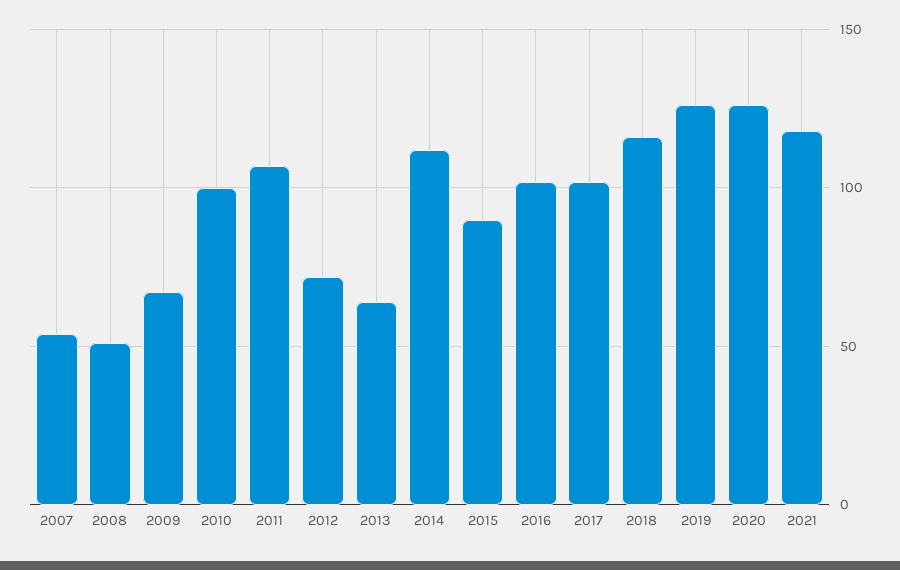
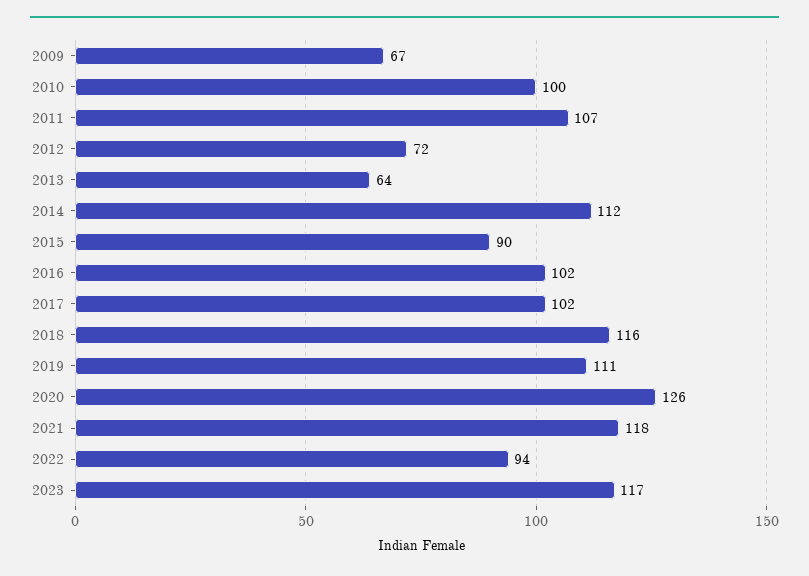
2007: 55 -> none
2008: 50 -> none
2019: 125 -> 111
2022: none -> 94
2023: none -> 117

